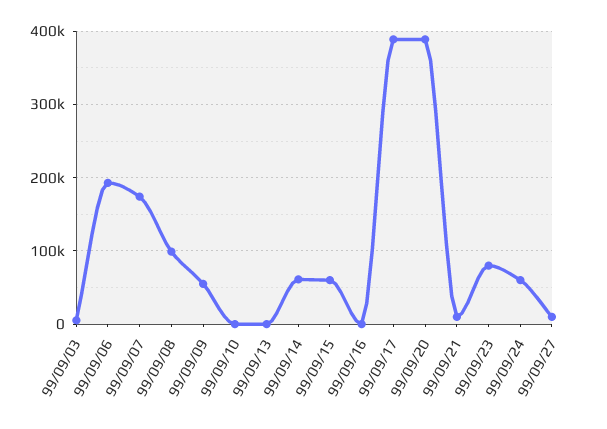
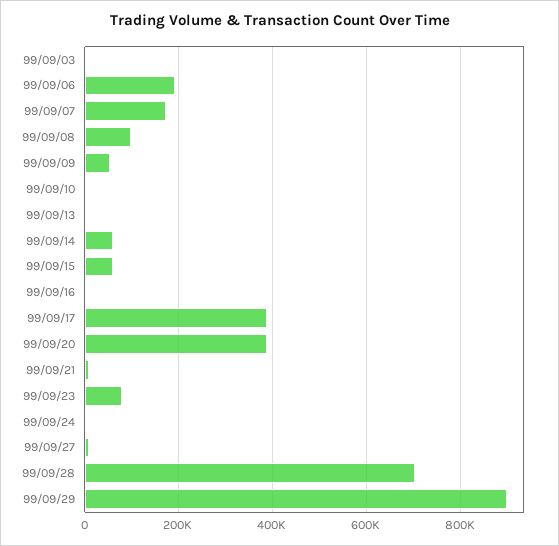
99/09/24: 60000 -> 0
99/09/28: none -> 700000
99/09/29: none -> 900000

